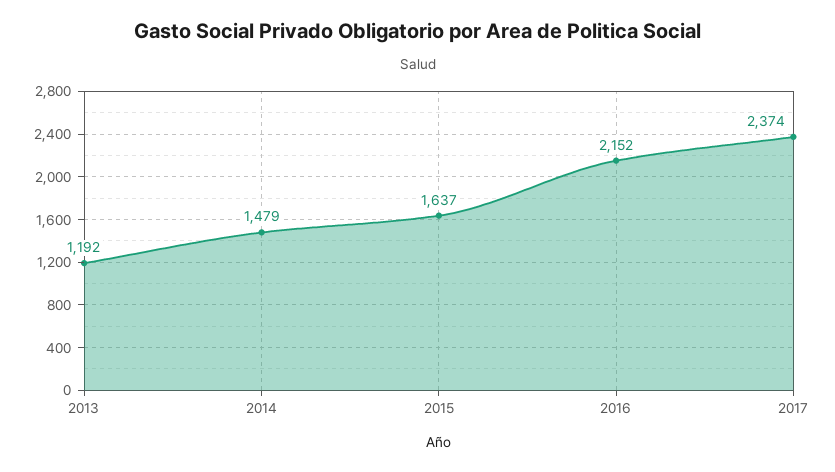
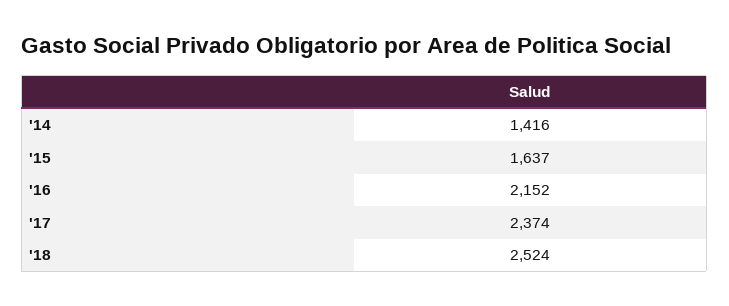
2013: 1192 -> none
2014: 1479 -> 1416
'18: none -> 2524

